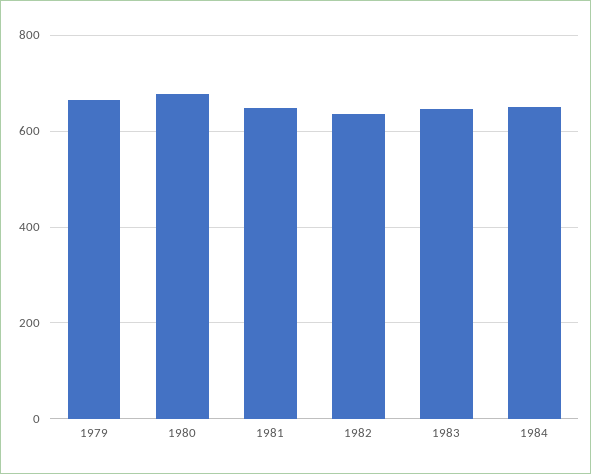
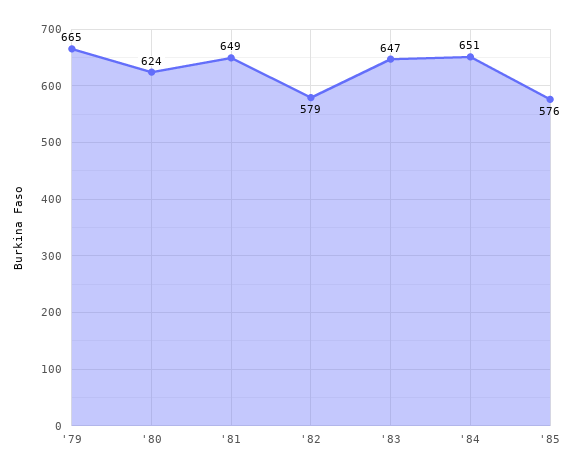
1980: 680 -> 624
1982: 640 -> 579
'85: none -> 576

